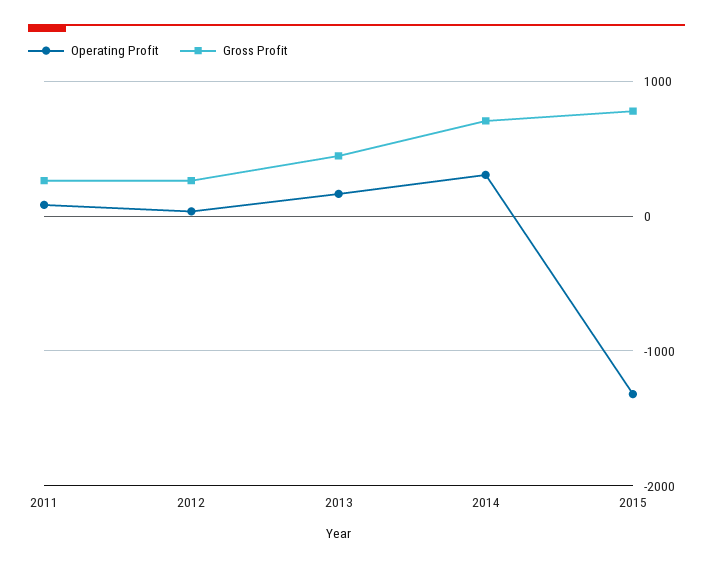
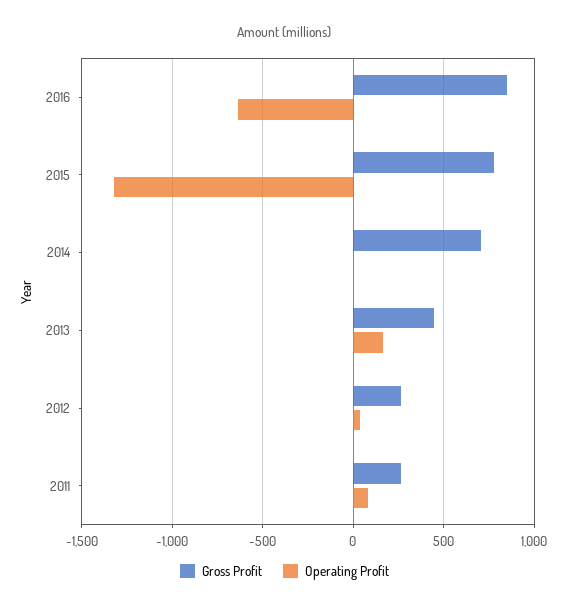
Operating Profit, 2014: 300 -> 0
Gross Profit, 2016: none -> 850
Operating Profit, 2016: none -> -650

